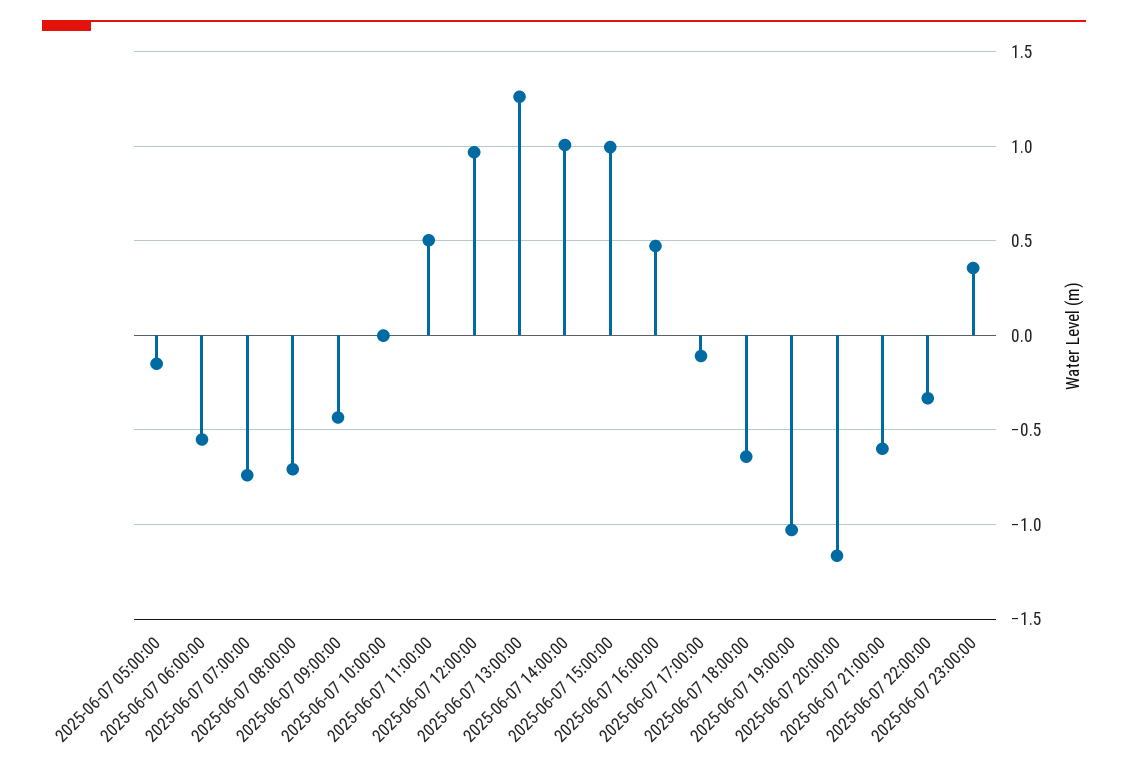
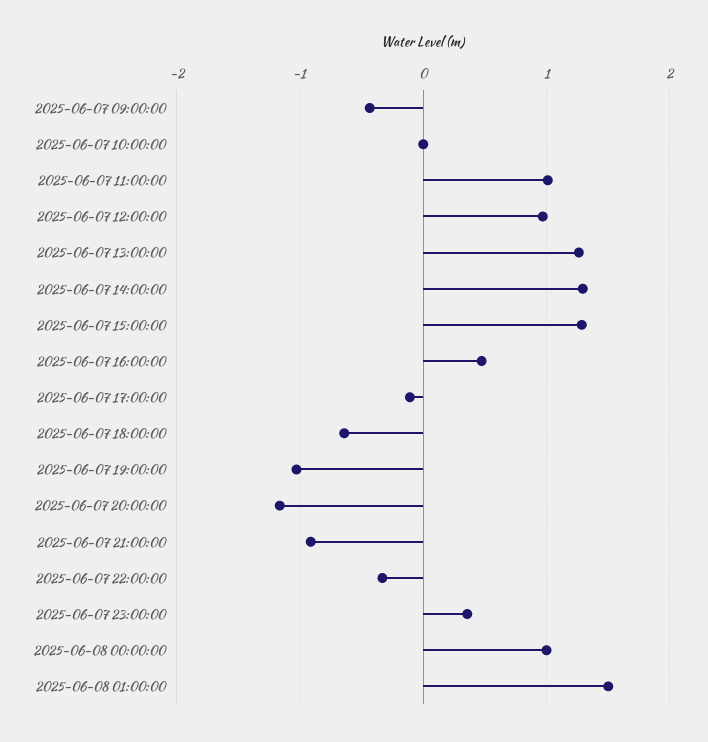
2025-06-07 05:00:00: -0.15 -> none
2025-06-07 06:00:00: -0.55 -> none
2025-06-07 07:00:00: -0.75 -> none
2025-06-07 08:00:00: -0.7 -> none
2025-06-07 11:00:00: 0.5 -> 1
2025-06-07 14:00:00: 1 -> 1.3
2025-06-07 15:00:00: 1 -> 1.3
2025-06-07 21:00:00: -0.6 -> -0.9
2025-06-08 00:00:00: none -> 1
2025-06-08 01:00:00: none -> 1.5

